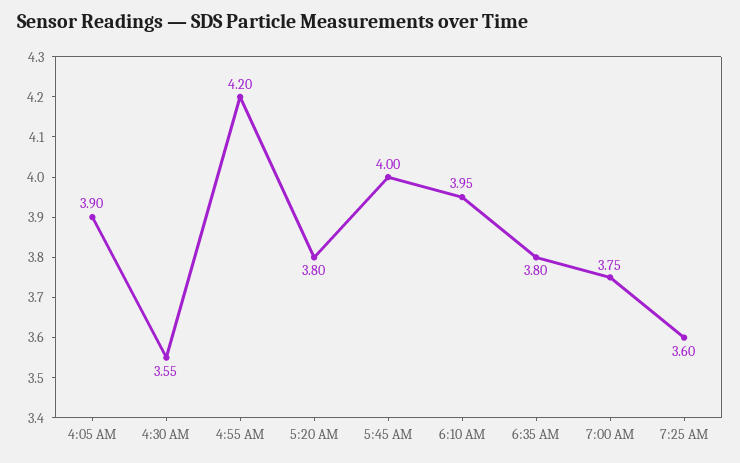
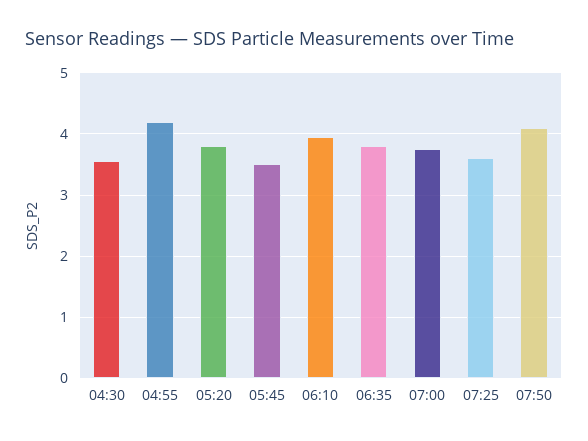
4:05 AM: 3.9 -> none
5:45 AM: 4 -> 3.5
07:50: none -> 4.1

